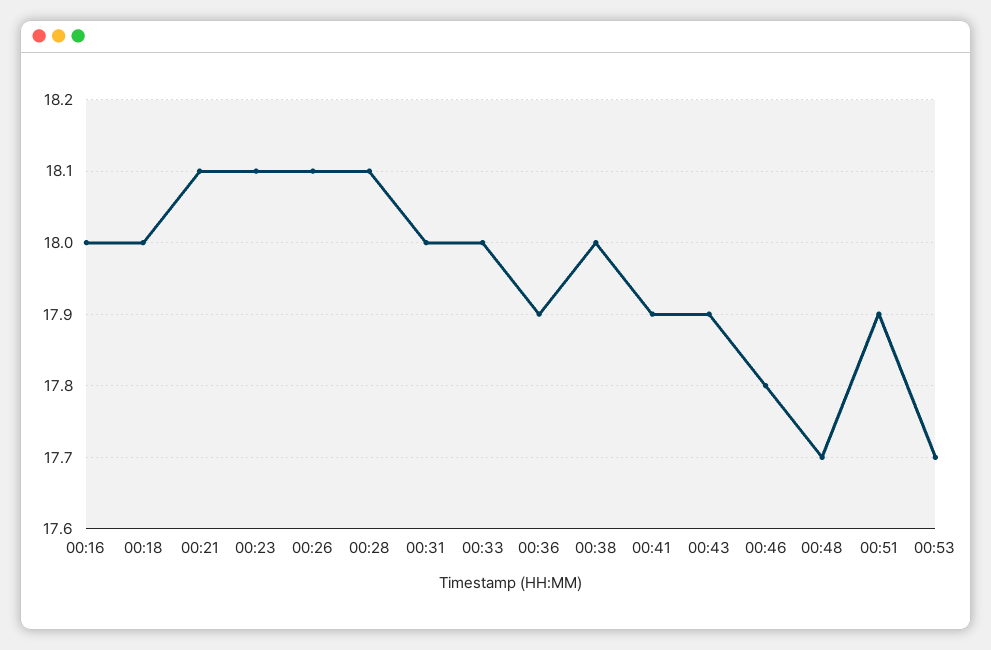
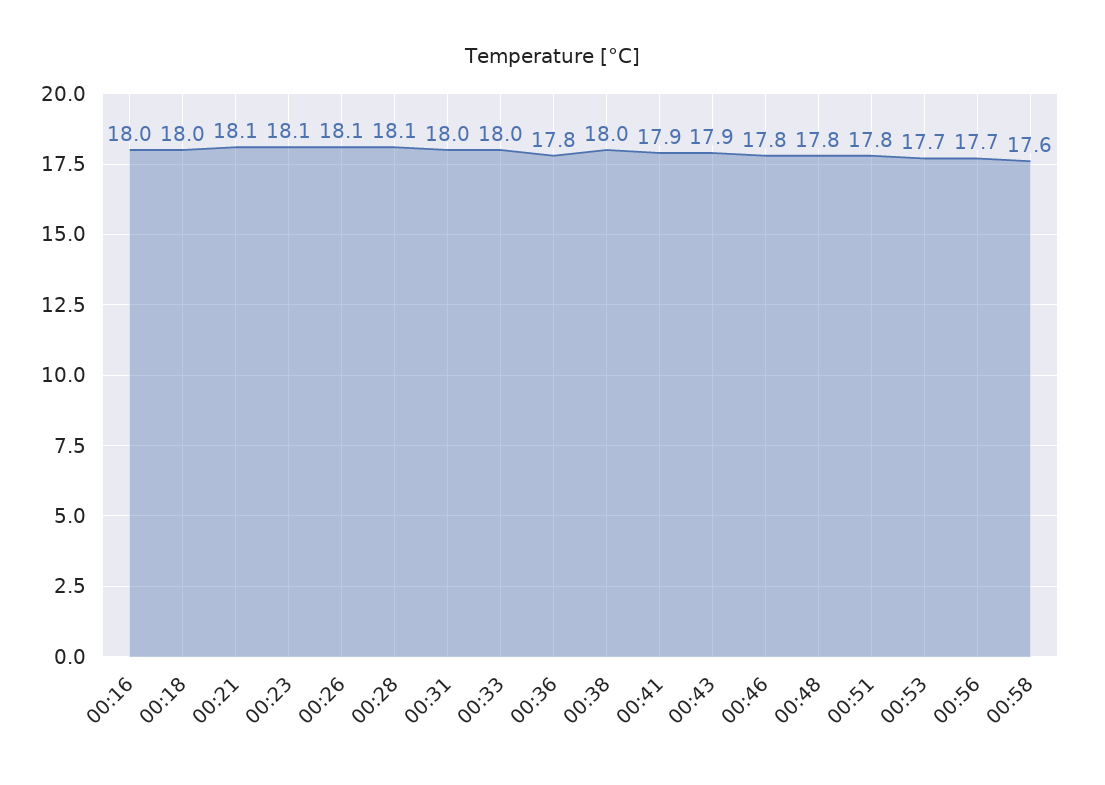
00:36: 17.9 -> 17.8
00:48: 17.7 -> 17.8
00:51: 17.9 -> 17.8
00:56: none -> 17.7
00:58: none -> 17.6

